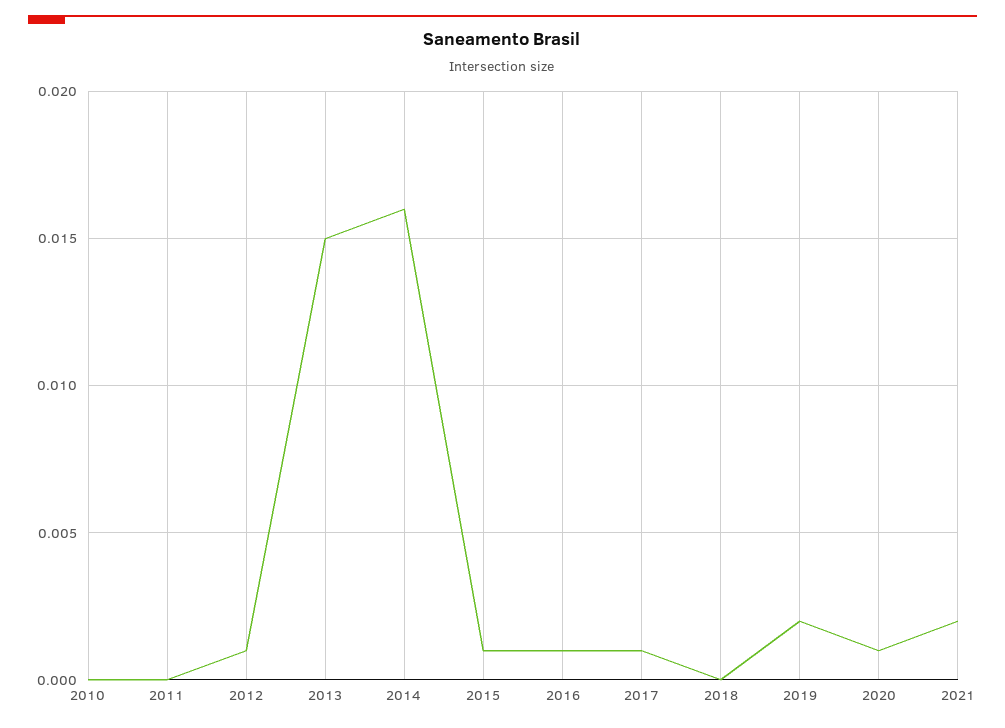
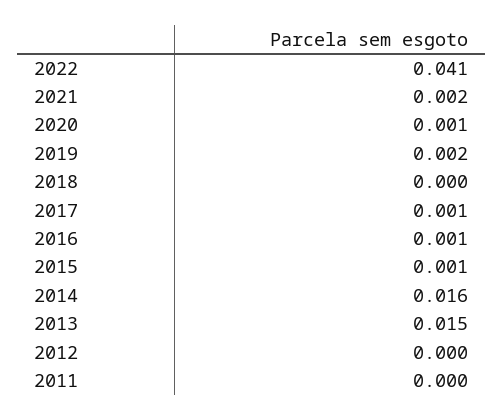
2010: 0 -> none
2012: 0.001 -> 0
2022: none -> 0.041

